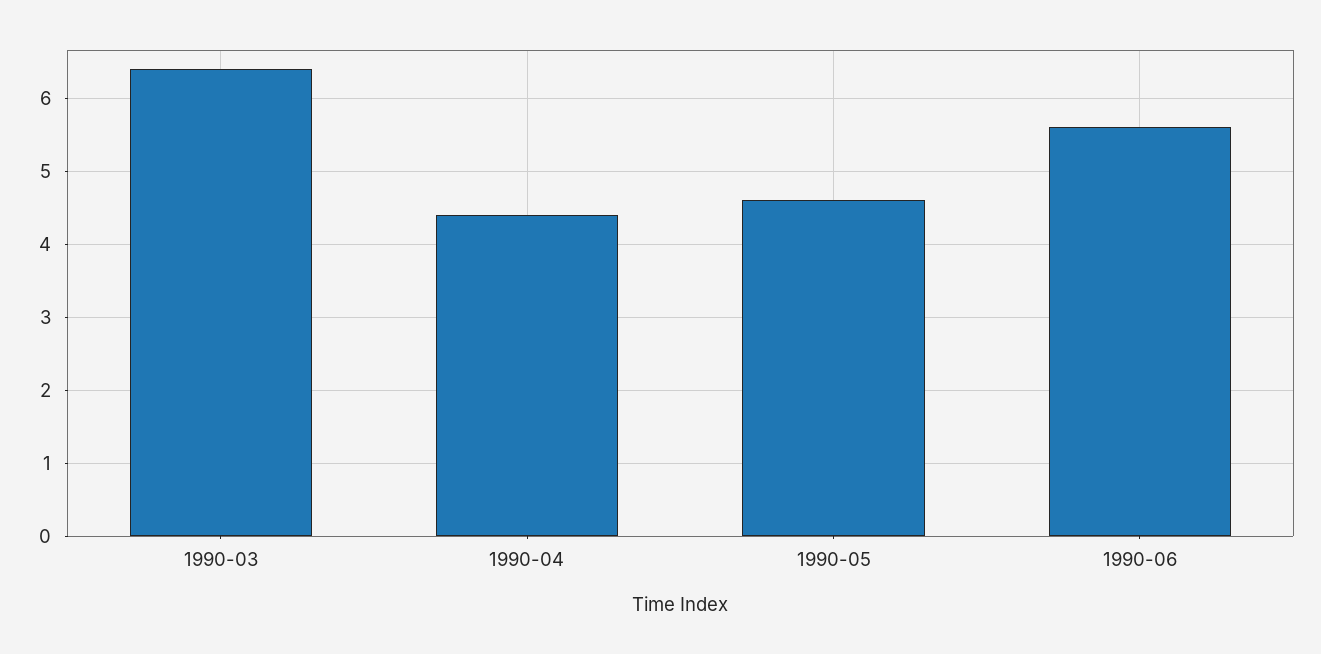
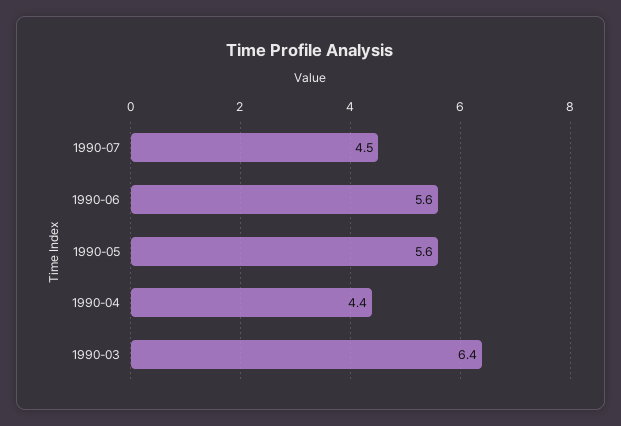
1990-05: 4.6 -> 5.6
1990-07: none -> 4.5

